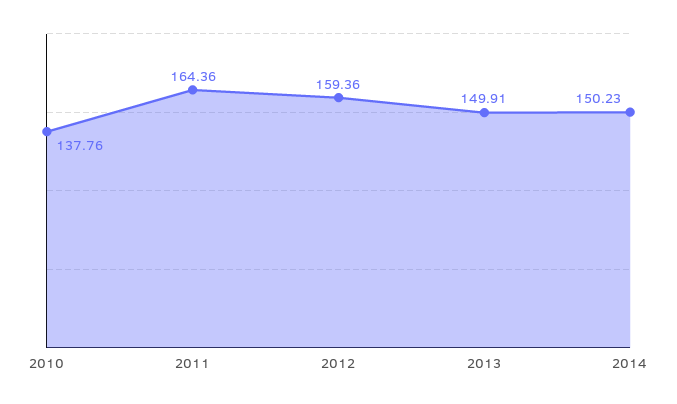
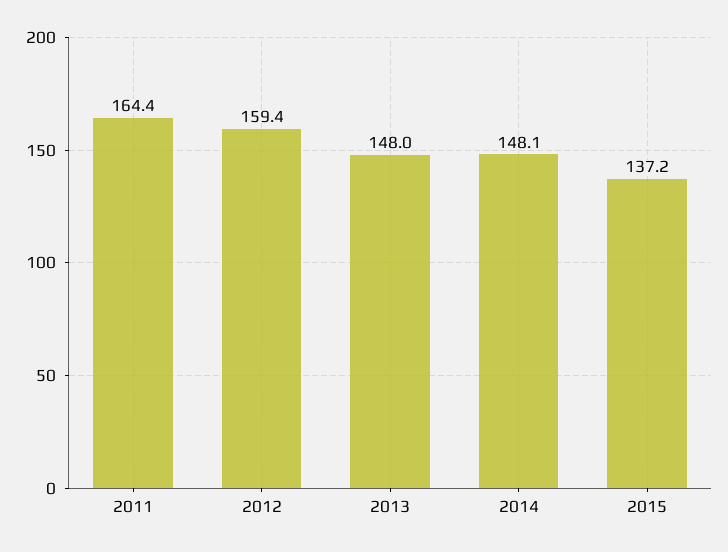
2010: 137.76 -> none
2013: 149.91 -> 148
2014: 150.23 -> 148.1
2015: none -> 137.2

